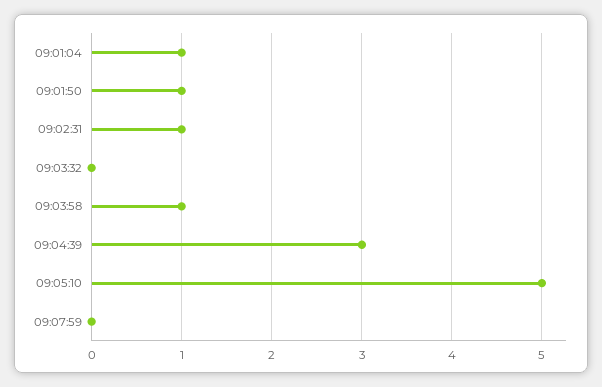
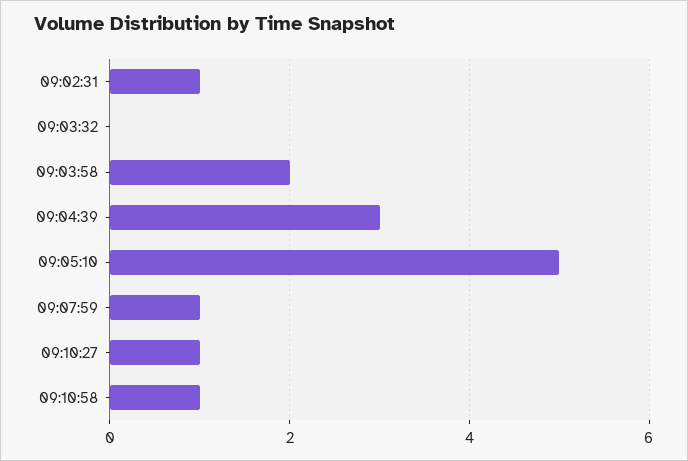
09:01:04: 1 -> none
09:01:50: 1 -> none
09:03:58: 1 -> 2
09:07:59: 0 -> 1
09:10:27: none -> 1
09:10:58: none -> 1

